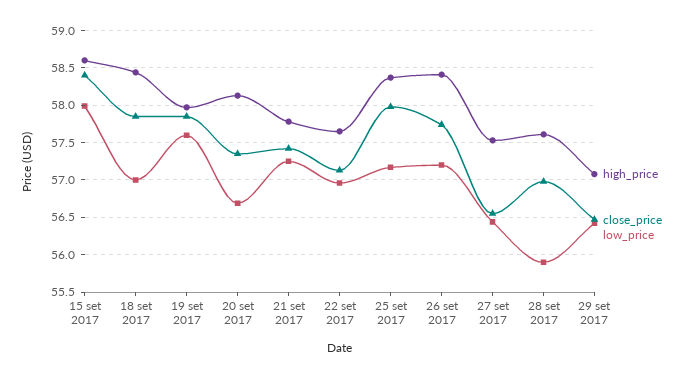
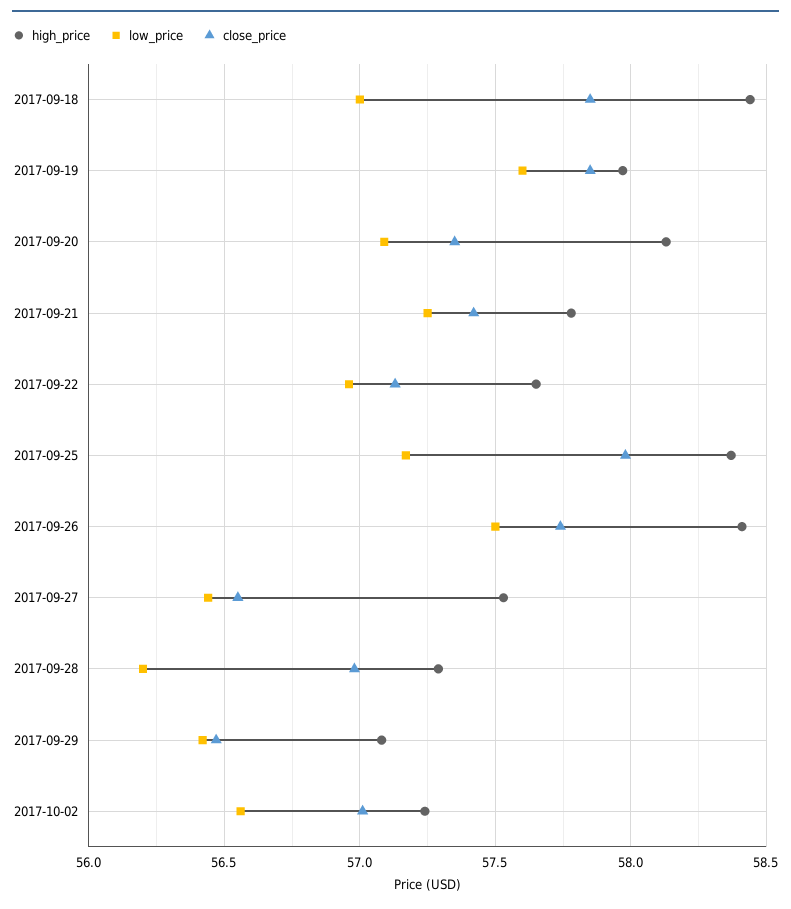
high_price, 15 set 2017: 58.6 -> none
close_price, 15 set 2017: 58.4 -> none
low_price, 15 set 2017: 58 -> none
low_price, 20 set 2017: 56.7 -> 57.1
low_price, 26 set 2017: 57.2 -> 57.5
high_price, 28 set 2017: 57.6 -> 57.3
low_price, 28 set 2017: 55.9 -> 56.2
high_price, 2017-10-02: none -> 57.25
low_price, 2017-10-02: none -> 56.55
close_price, 2017-10-02: none -> 57

